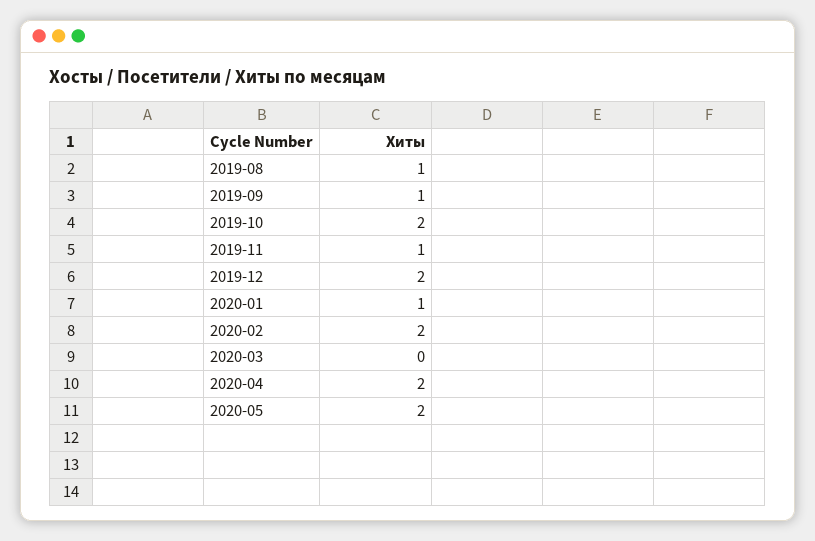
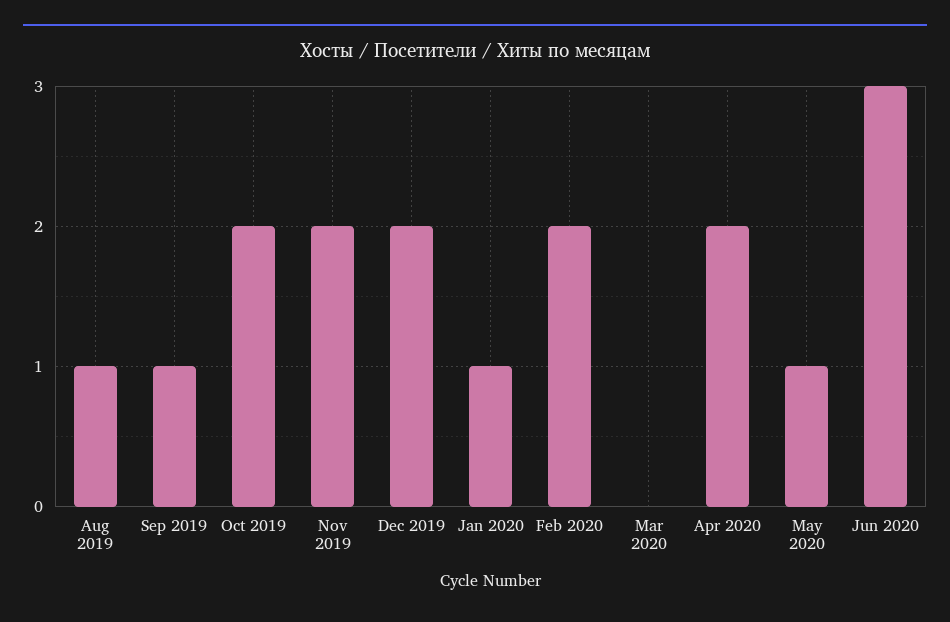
2019-11: 1 -> 2
2020-05: 2 -> 1
Jun 2020: none -> 3

